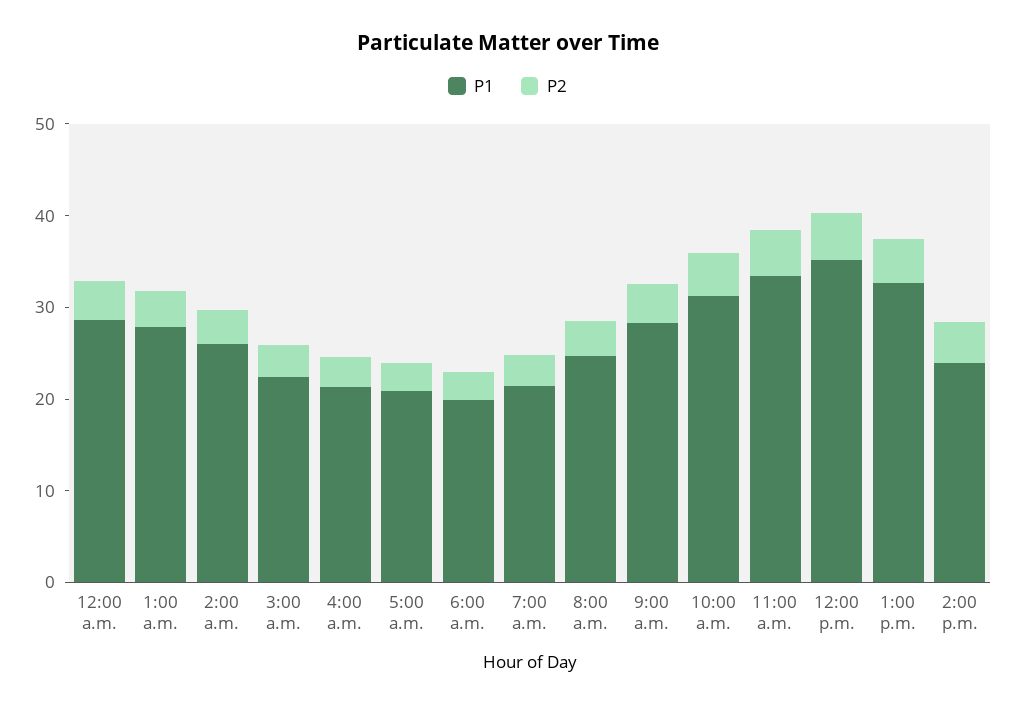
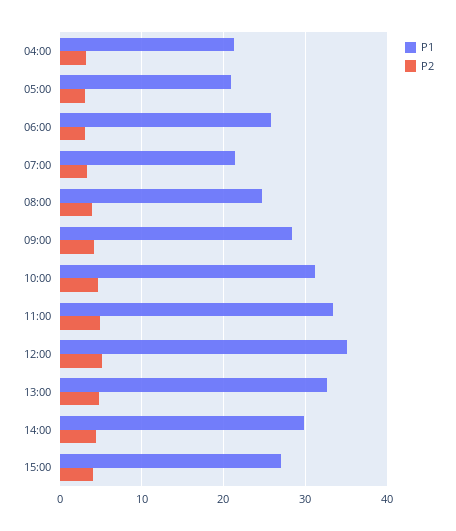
P1, 12:00 a.m.: 28 -> none
P2, 12:00 a.m.: 4 -> none
P1, 1:00 a.m.: 28 -> none
P2, 1:00 a.m.: 4 -> none
P1, 2:00 a.m.: 26 -> none
P2, 2:00 a.m.: 4 -> none
P1, 3:00 a.m.: 22 -> none
P2, 3:00 a.m.: 4 -> none
P1, 6:00 a.m.: 20 -> 26
P1, 2:00 p.m.: 24 -> 30
P1, 15:00: none -> 27
P2, 15:00: none -> 4

